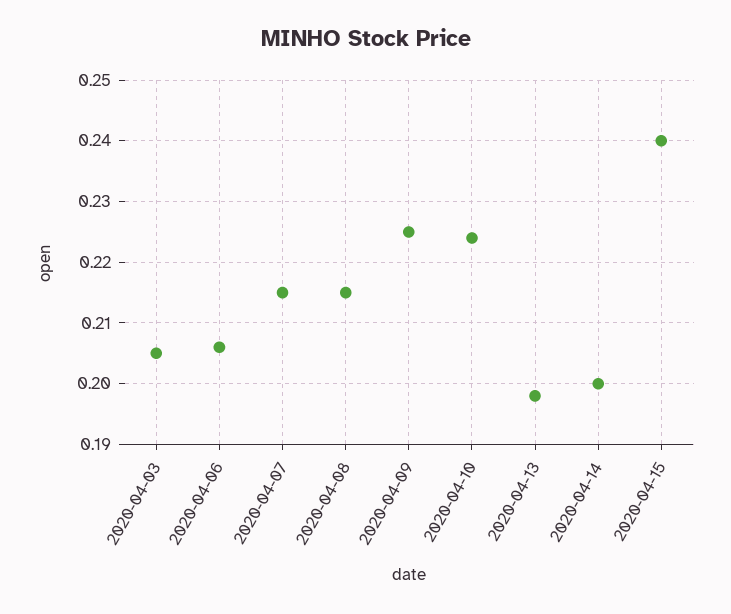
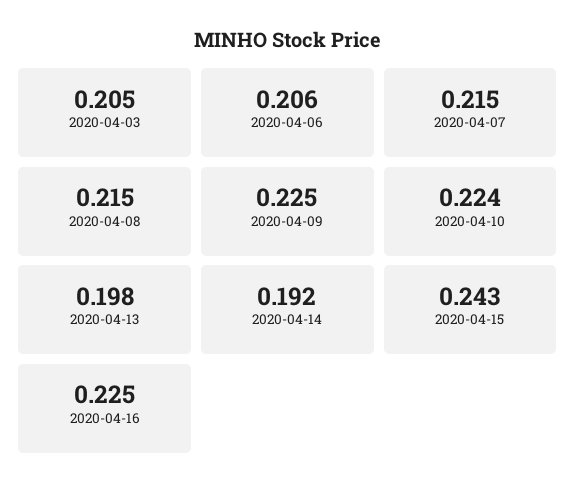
2020-04-14: 0.2 -> 0.192
2020-04-15: 0.24 -> 0.243
2020-04-16: none -> 0.225

